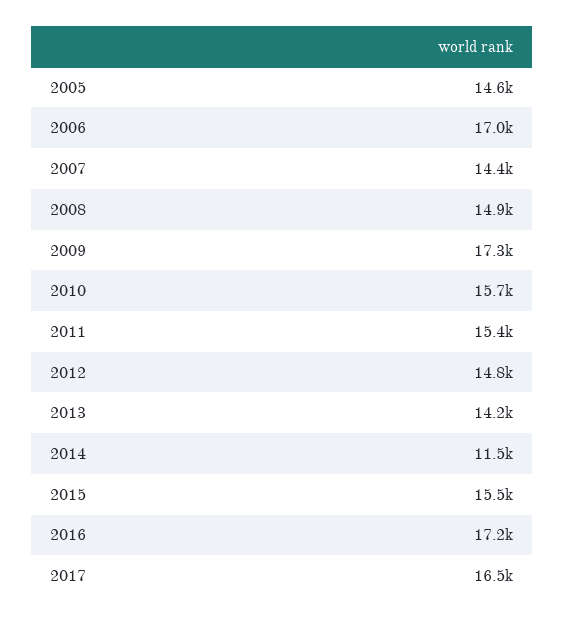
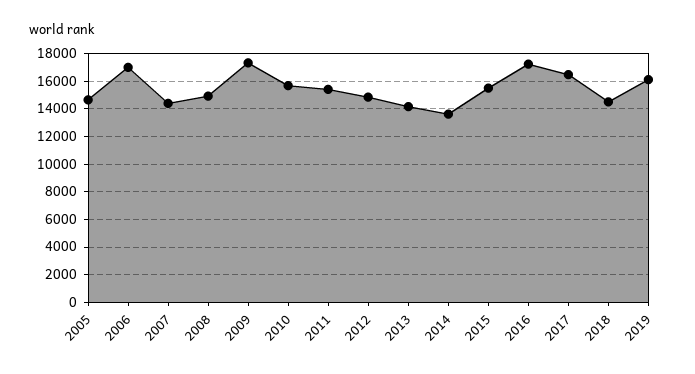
2014: 11500 -> 13500
2018: none -> 14500
2019: none -> 16000

